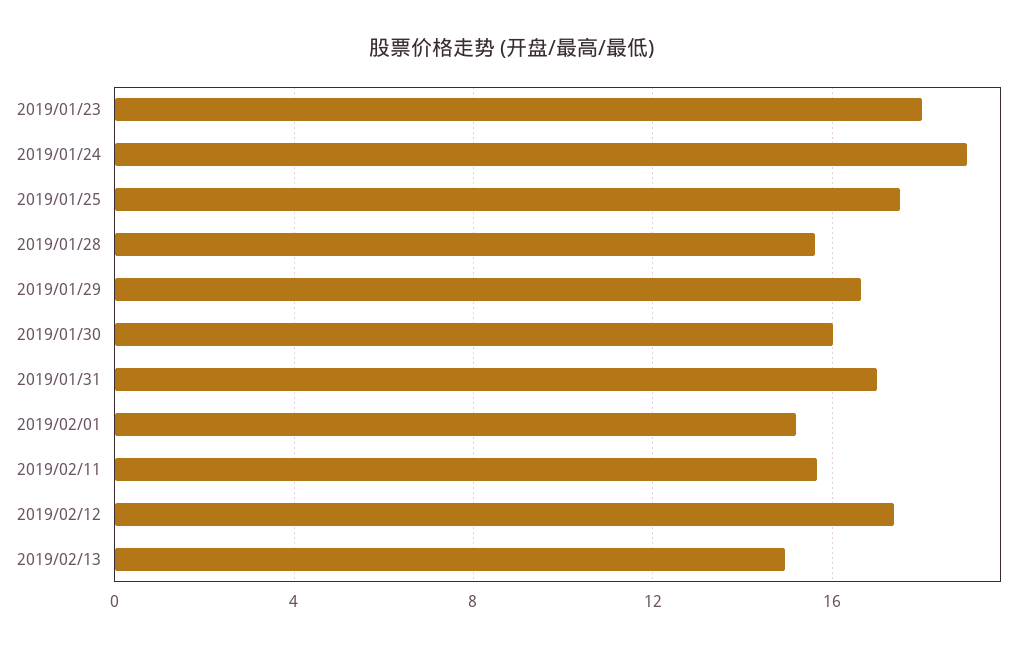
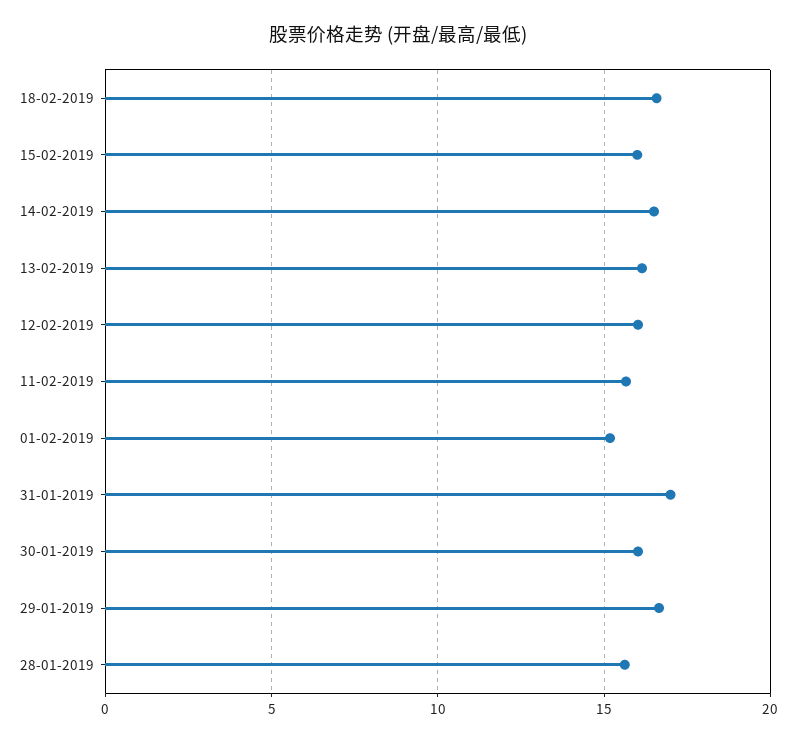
2019/01/23: 18 -> none
2019/01/24: 19 -> none
2019/01/25: 17.5 -> none
2019/02/12: 17.5 -> 16
2019/02/13: 15 -> 16
18-02-2019: none -> 16.5
15-02-2019: none -> 16
14-02-2019: none -> 16.5

